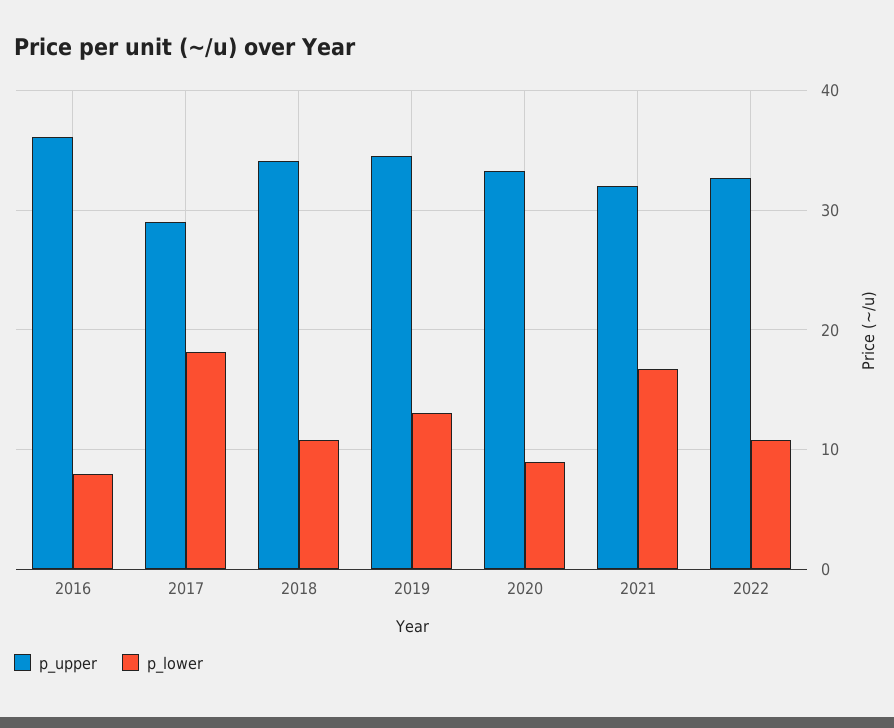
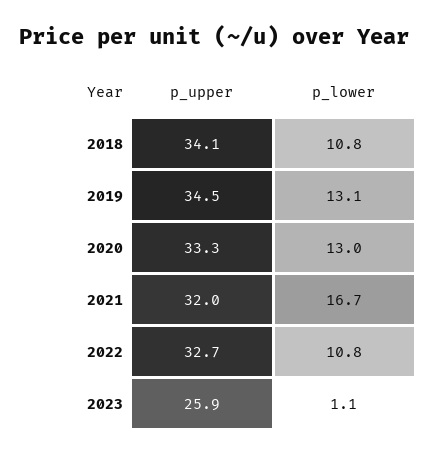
p_upper, 2016: 36 -> none
p_lower, 2016: 8 -> none
p_upper, 2017: 29 -> none
p_lower, 2017: 18 -> none
p_lower, 2020: 9 -> 13
p_upper, 2023: none -> 25.9
p_lower, 2023: none -> 1.1

